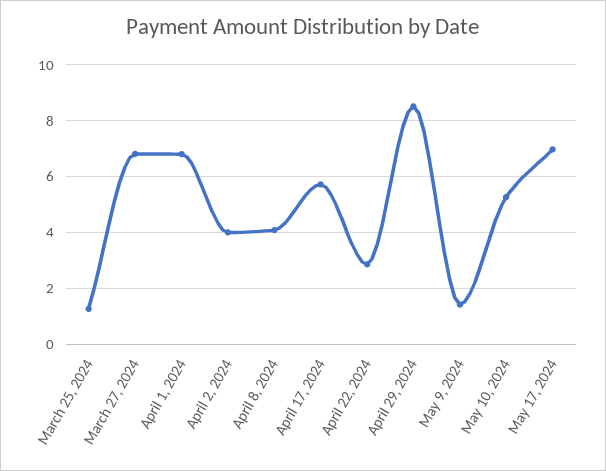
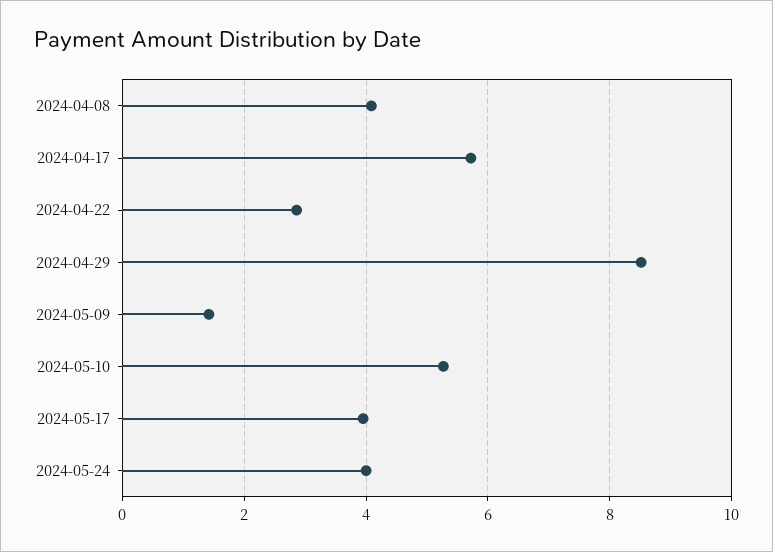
March 25, 2024: 1.25 -> none
March 27, 2024: 6.75 -> none
April 1, 2024: 6.75 -> none
April 2, 2024: 4 -> none
May 17, 2024: 7 -> 4
2024-05-24: none -> 4

